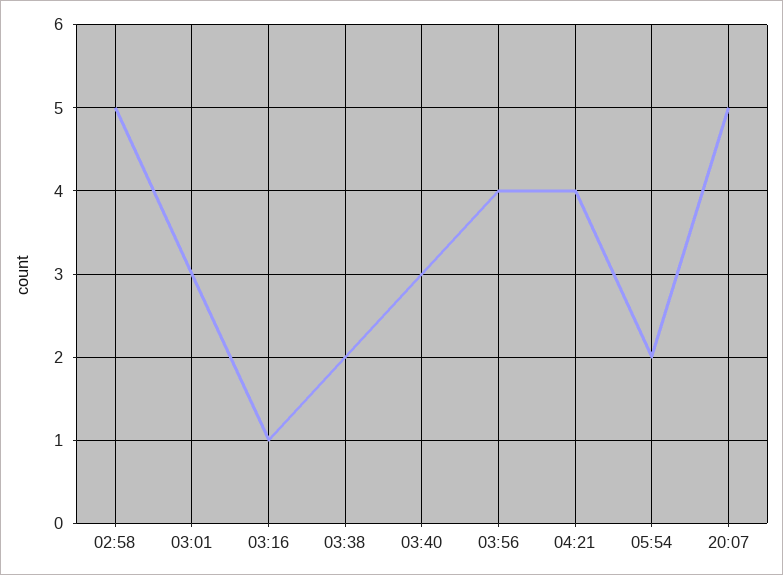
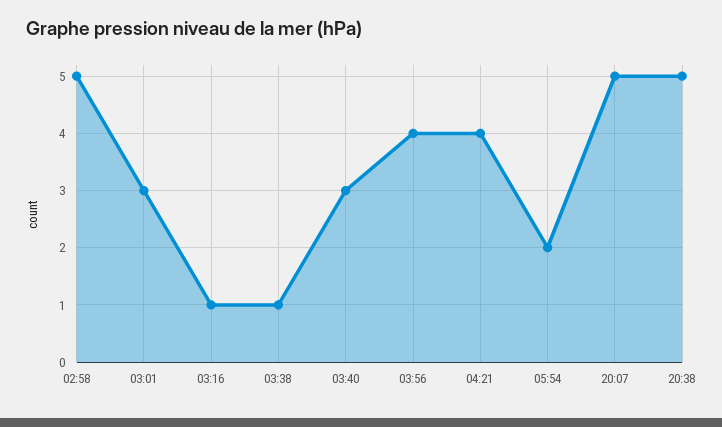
03:38: 2 -> 1
20:38: none -> 5

